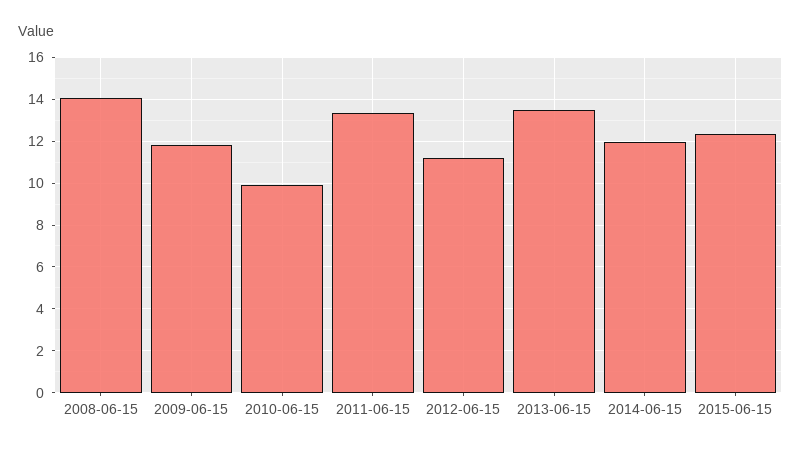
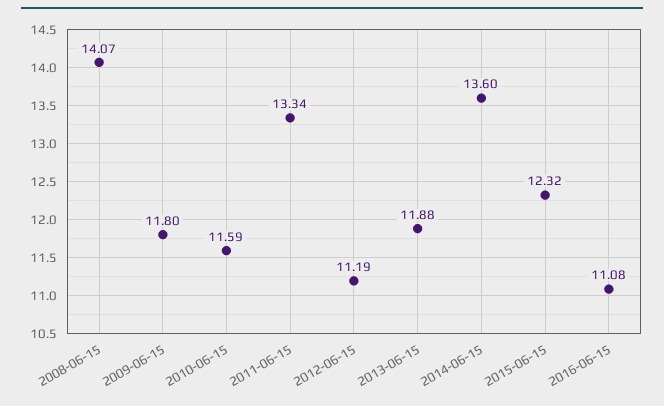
2010-06-15: 10 -> 11.59
2013-06-15: 13.5 -> 11.88
2014-06-15: 12 -> 13.6
2016-06-15: none -> 11.08

